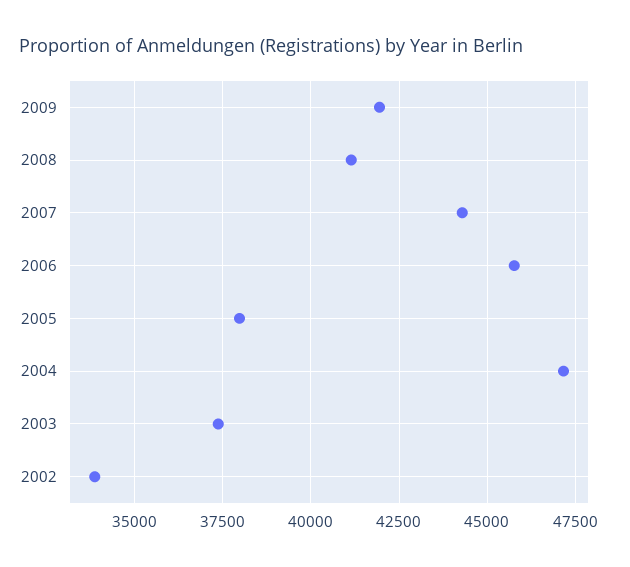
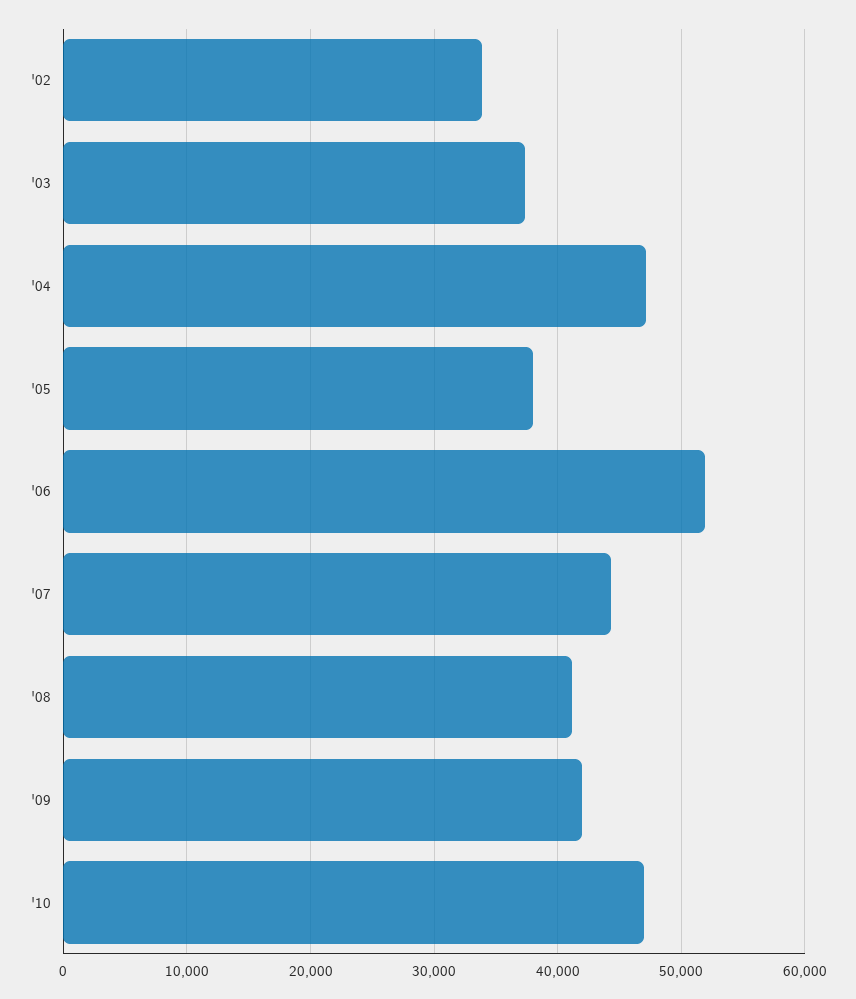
2006: 45750 -> 52000
'10: none -> 47000

